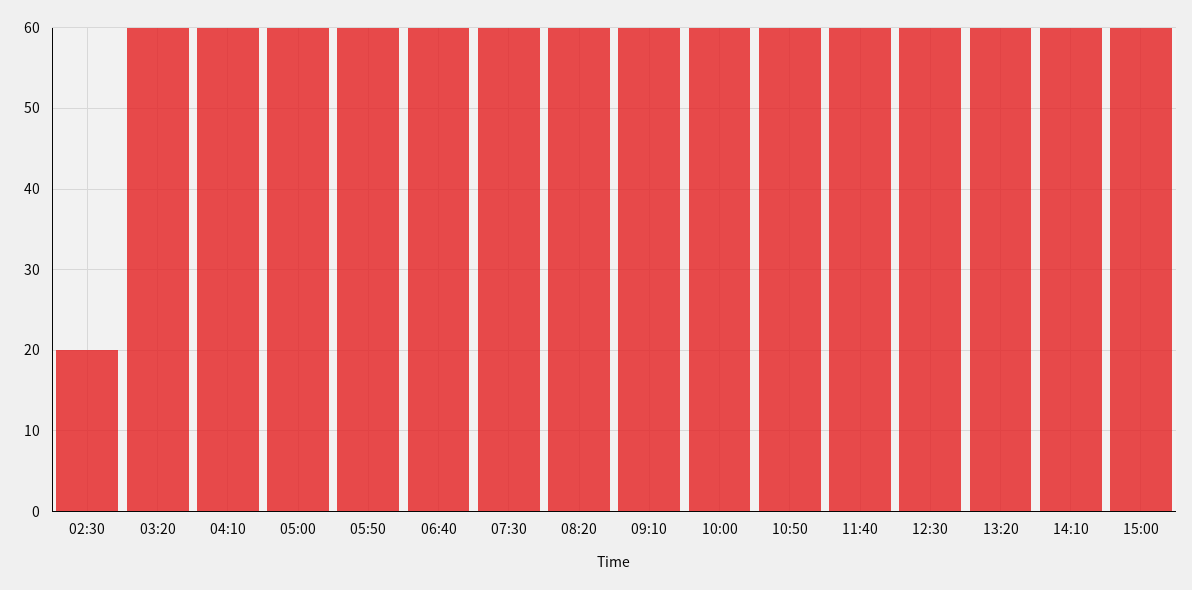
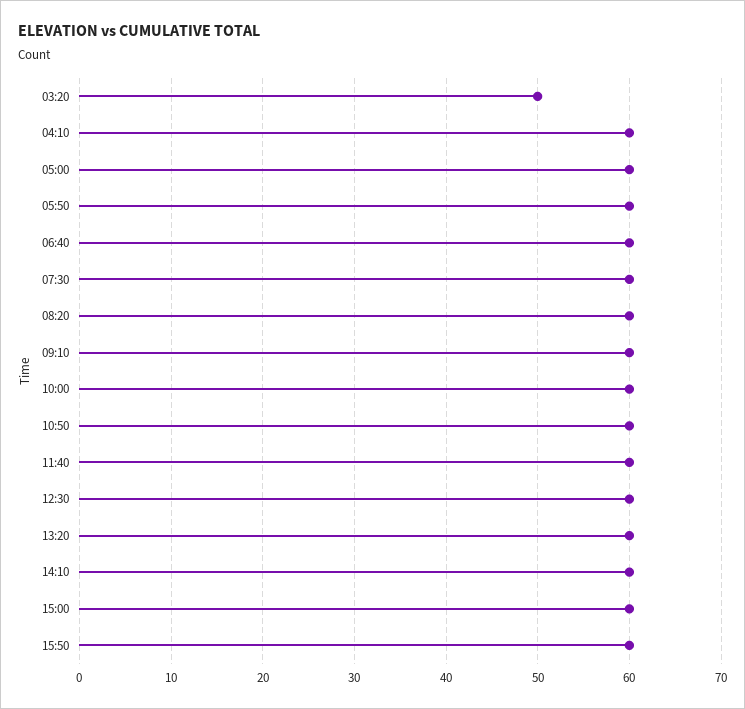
02:30: 20 -> none
03:20: 60 -> 50
15:50: none -> 60

